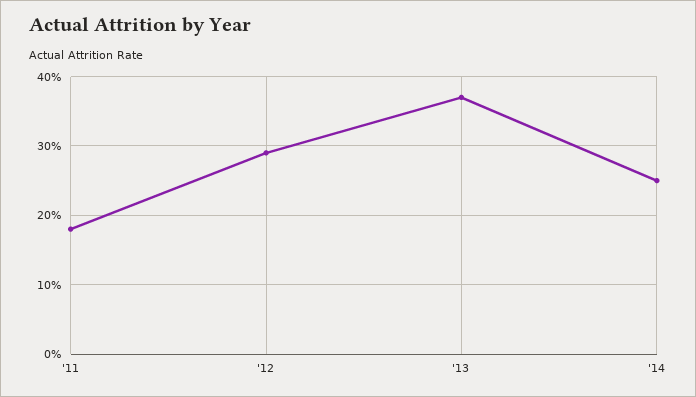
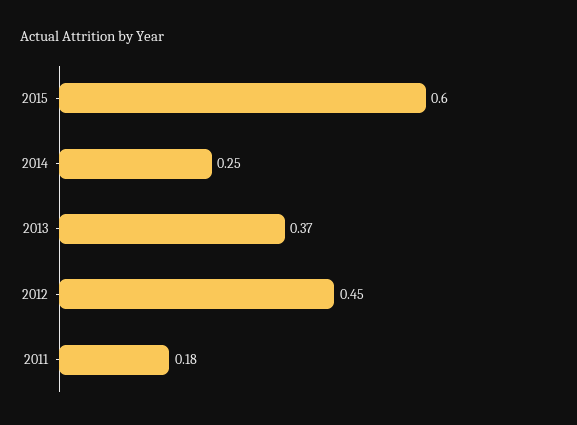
'12: 0.29 -> 0.45
2015: none -> 0.6

